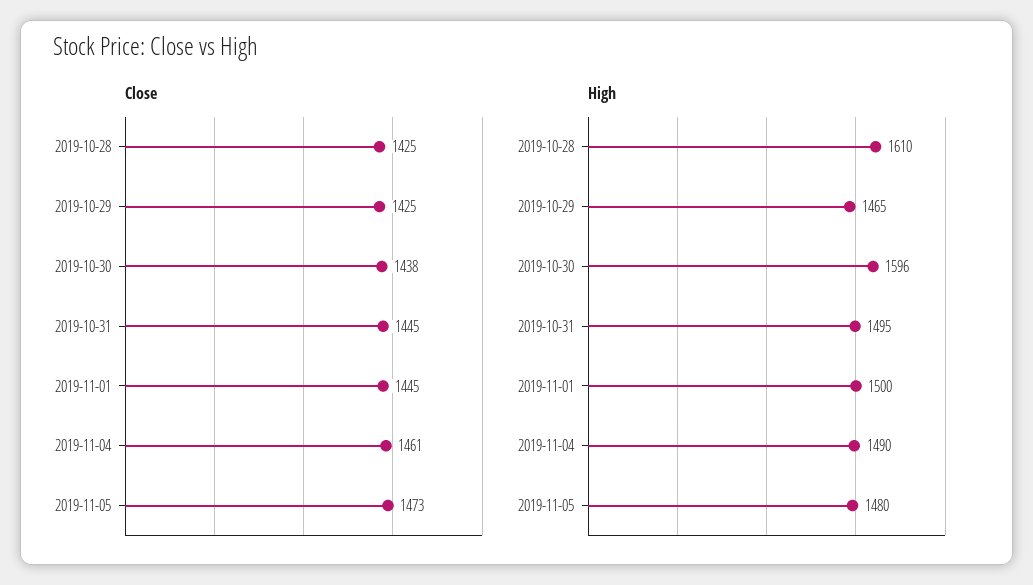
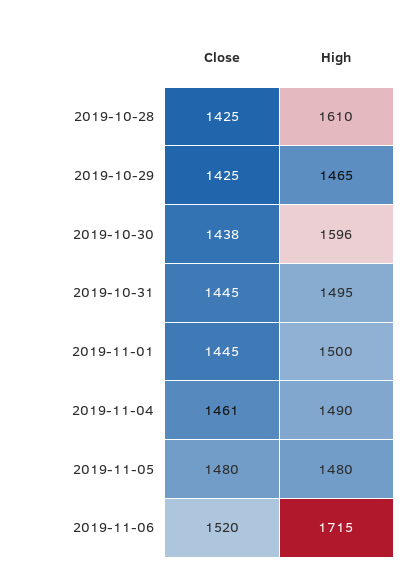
Close, 2019-11-05: 1473 -> 1480
Close, 2019-11-06: none -> 1520
High, 2019-11-06: none -> 1715

